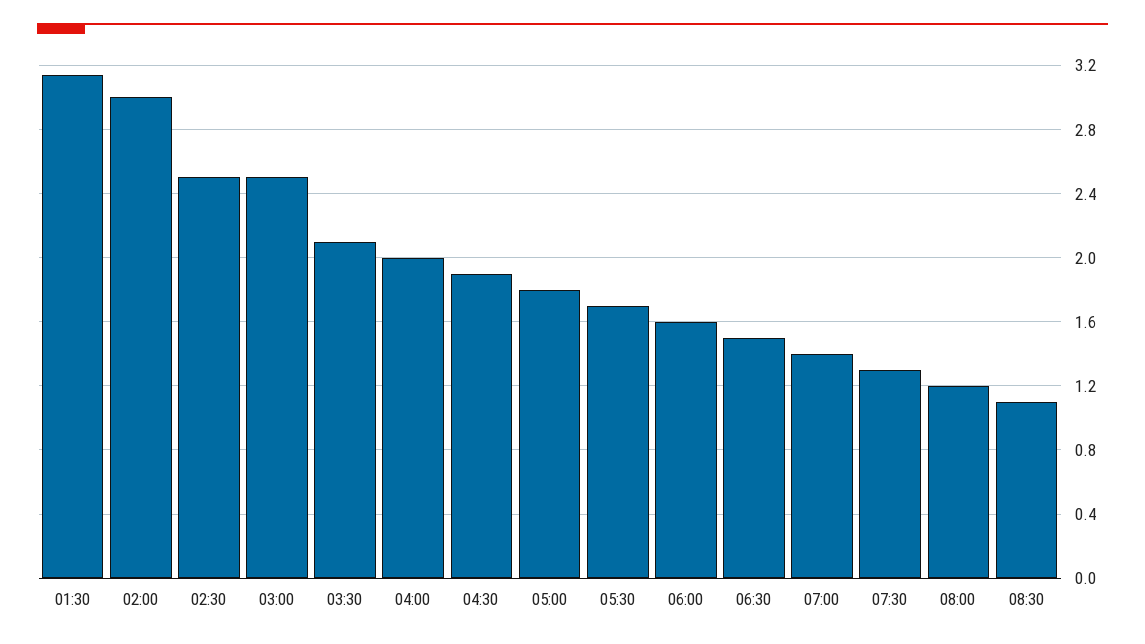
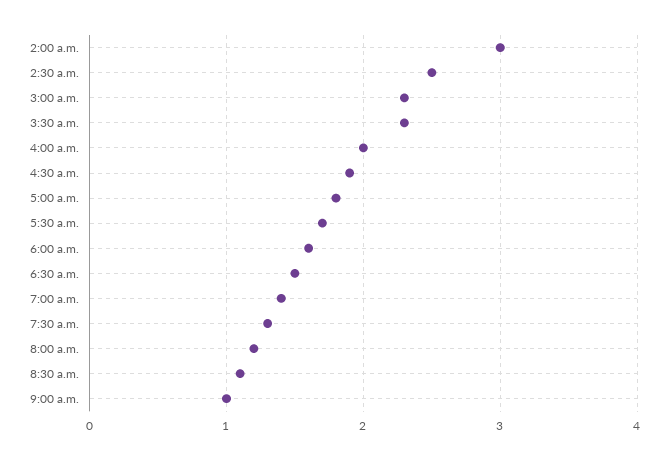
01:30: 3.15 -> none
03:00: 2.5 -> 2.3
03:30: 2.1 -> 2.3
9:00 a.m.: none -> 1

